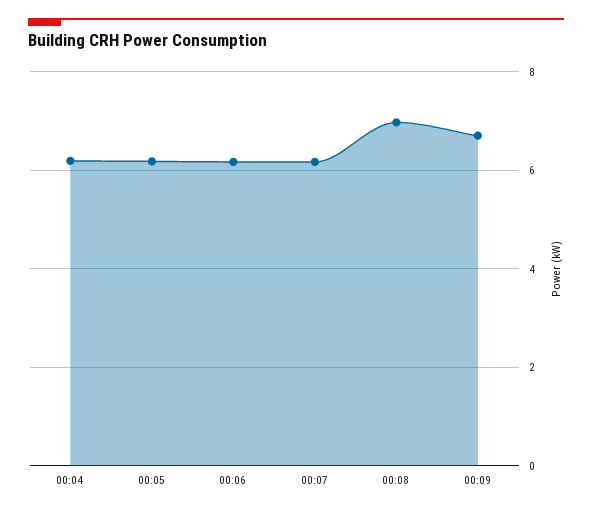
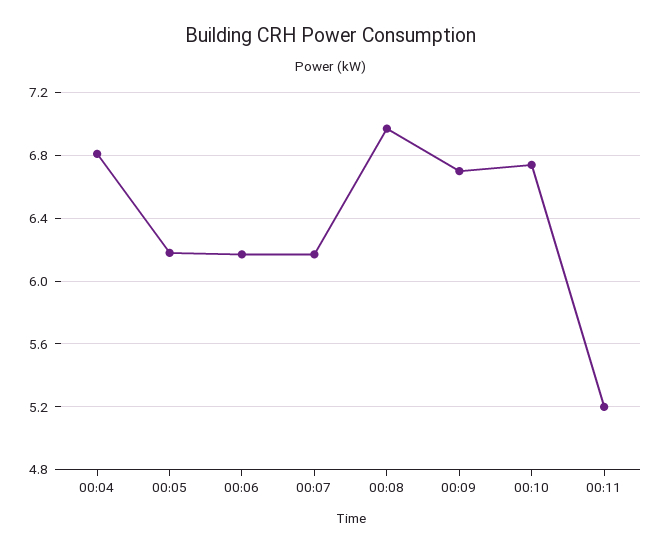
00:04: 6.2 -> 6.8
00:10: none -> 6.75
00:11: none -> 5.2

